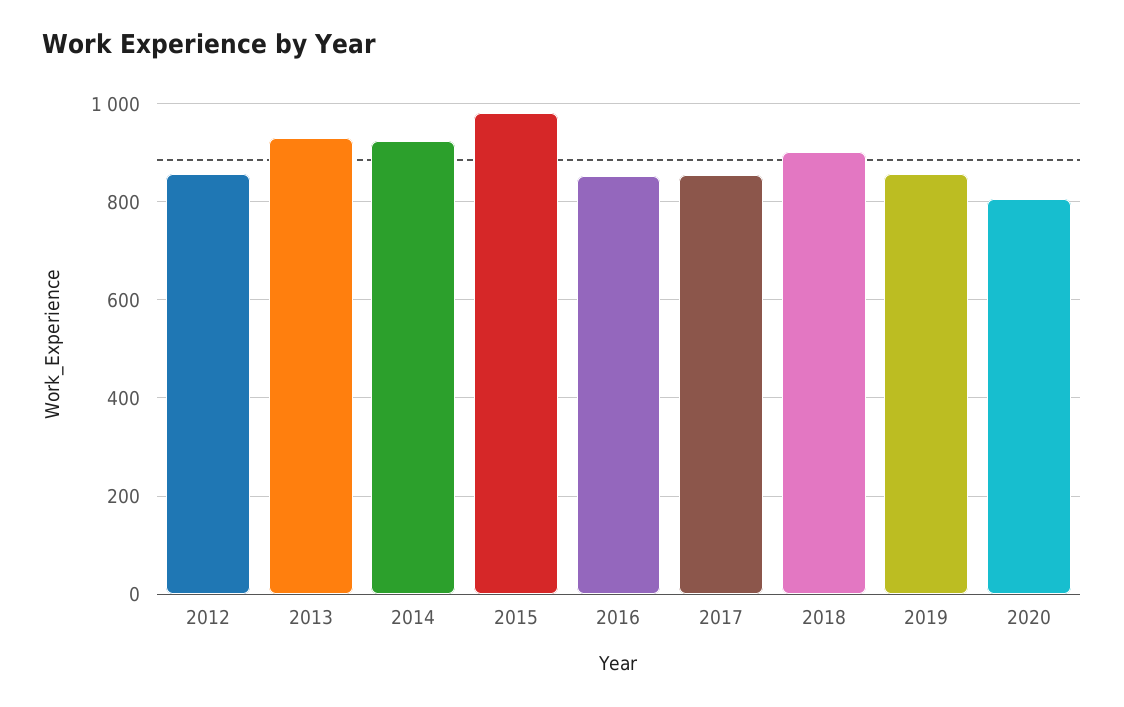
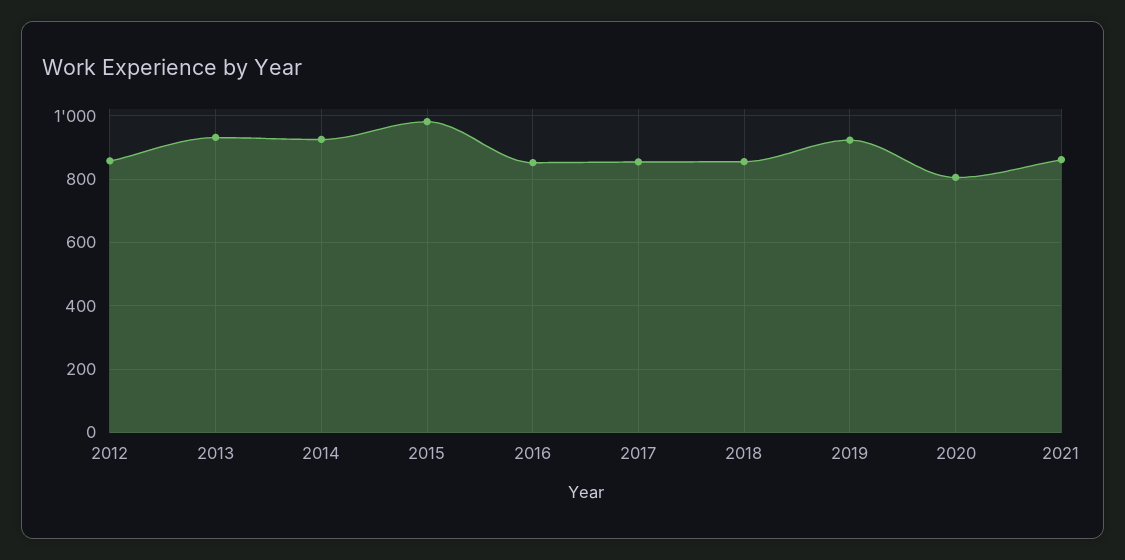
2018: 900 -> 860
2019: 860 -> 920
2021: none -> 860

